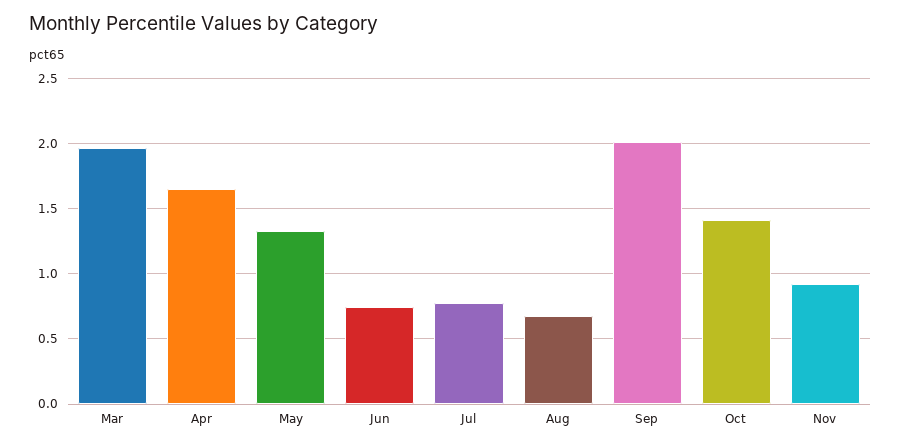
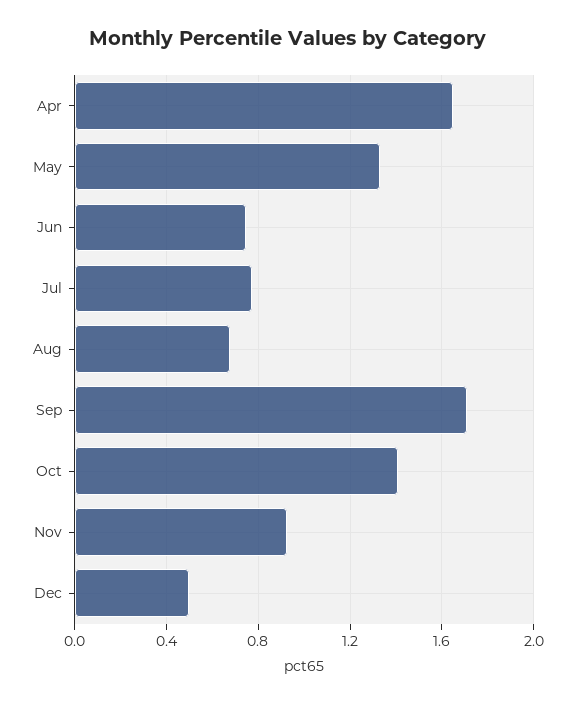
Mar: 1.95 -> none
Sep: 2 -> 1.7
Dec: none -> 0.5

